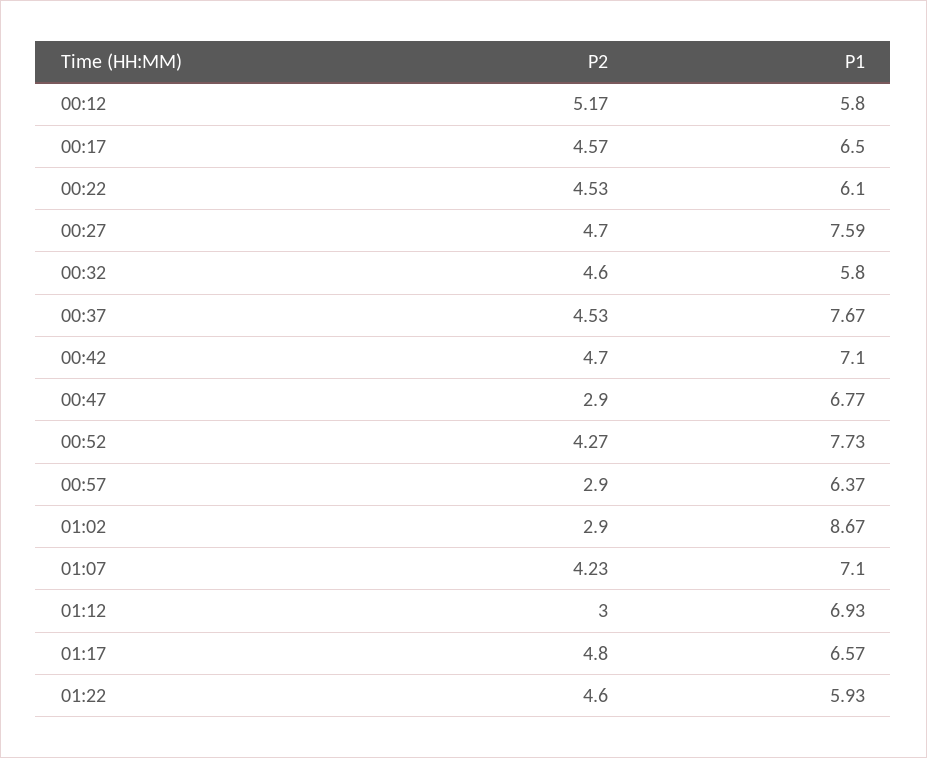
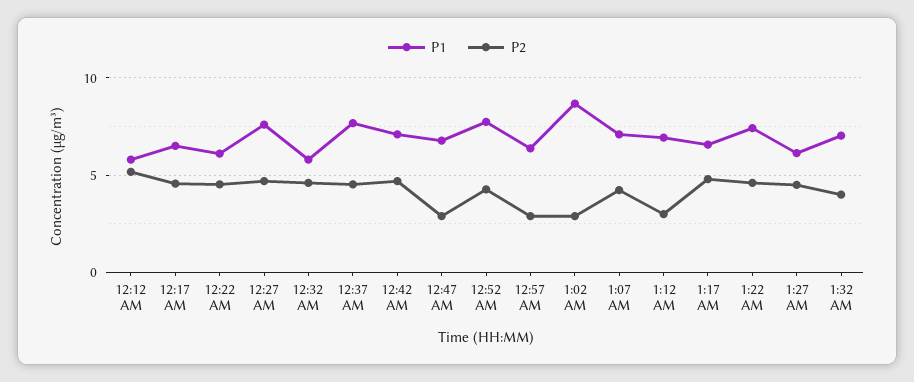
P1, 01:22: 5.93 -> 7.5
P1, 1:27 AM: none -> 6
P2, 1:27 AM: none -> 4.5
P1, 1:32 AM: none -> 7
P2, 1:32 AM: none -> 4

